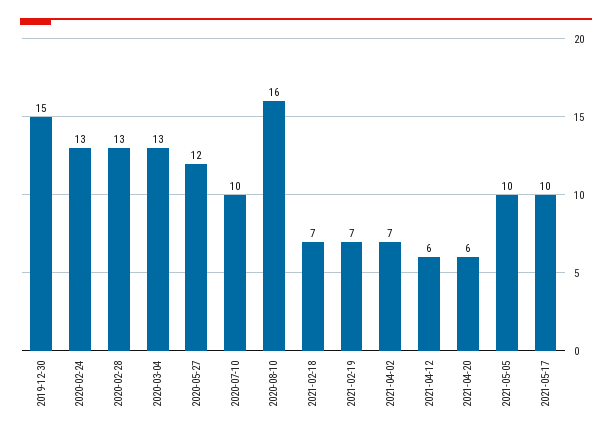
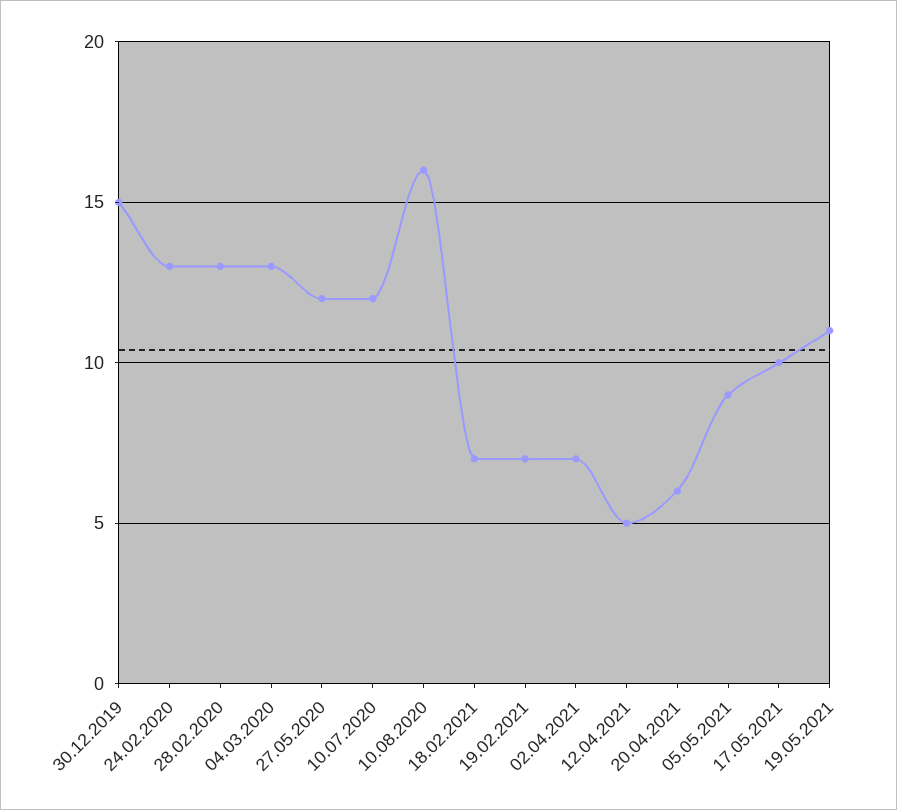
2020-07-10: 10 -> 12
2021-04-12: 6 -> 5
2021-05-05: 10 -> 9
19.05.2021: none -> 11

